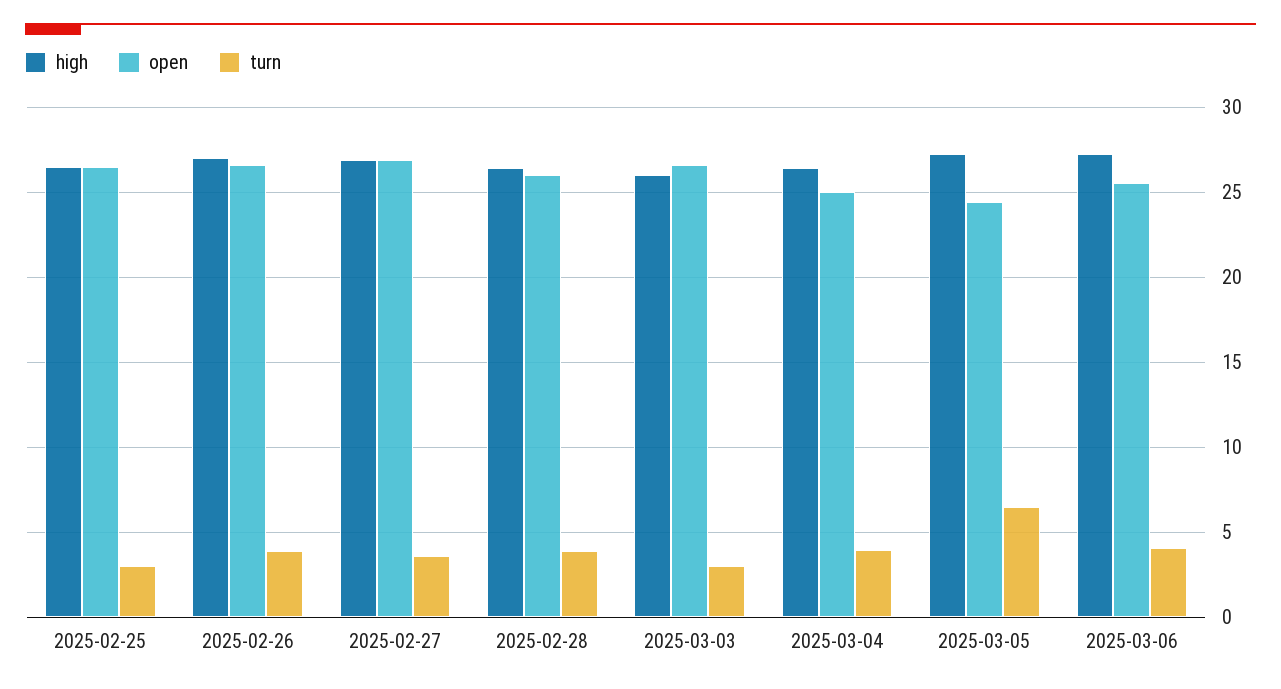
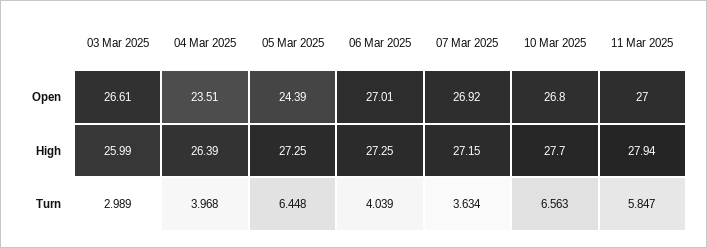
high, 2025-02-25: 26.5 -> none
open, 2025-02-25: 26.5 -> none
turn, 2025-02-25: 3 -> none
high, 2025-02-26: 27 -> none
open, 2025-02-26: 26.5 -> none
turn, 2025-02-26: 4 -> none
high, 2025-02-27: 27 -> none
open, 2025-02-27: 27 -> none
turn, 2025-02-27: 3.5 -> none
high, 2025-02-28: 26.5 -> none
open, 2025-02-28: 26 -> none
turn, 2025-02-28: 4 -> none
open, 2025-03-04: 25 -> 23.51
open, 2025-03-06: 25.5 -> 27.01
open, 07 Mar 2025: none -> 26.92
open, 10 Mar 2025: none -> 26.8
open, 11 Mar 2025: none -> 27
high, 07 Mar 2025: none -> 27.15
high, 10 Mar 2025: none -> 27.7
high, 11 Mar 2025: none -> 27.94
turn, 07 Mar 2025: none -> 3.634
turn, 10 Mar 2025: none -> 6.563
turn, 11 Mar 2025: none -> 5.847

